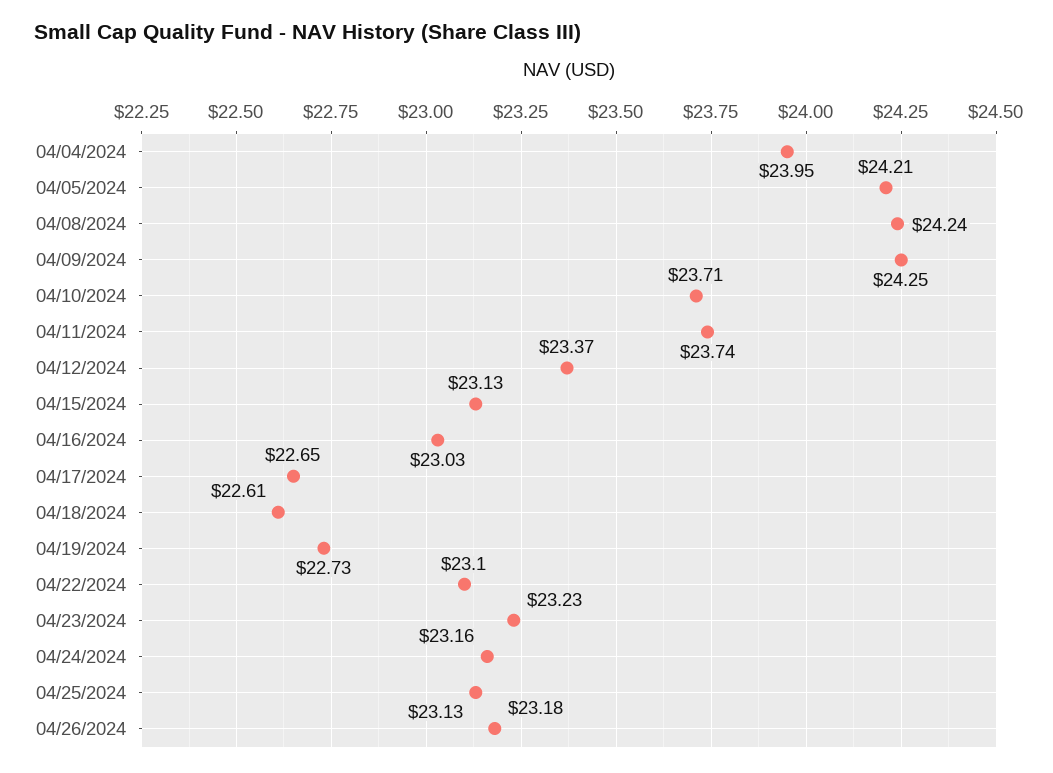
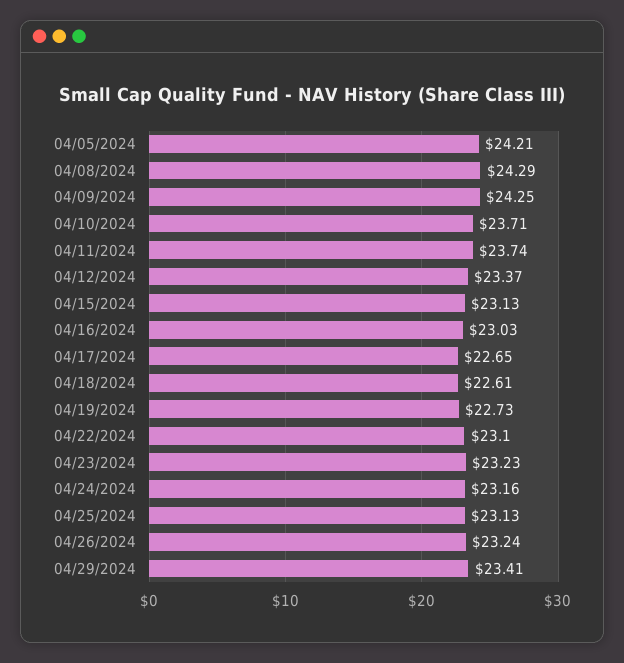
04/04/2024: 23.95 -> none
04/08/2024: 24.24 -> 24.29
04/26/2024: 23.18 -> 23.24
04/29/2024: none -> 23.41

